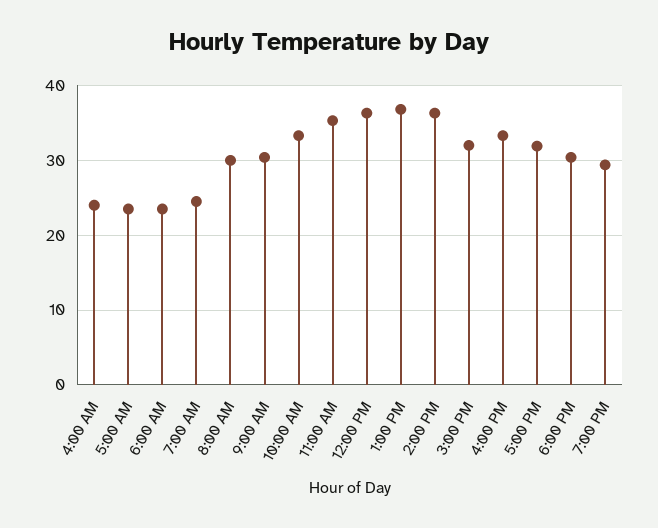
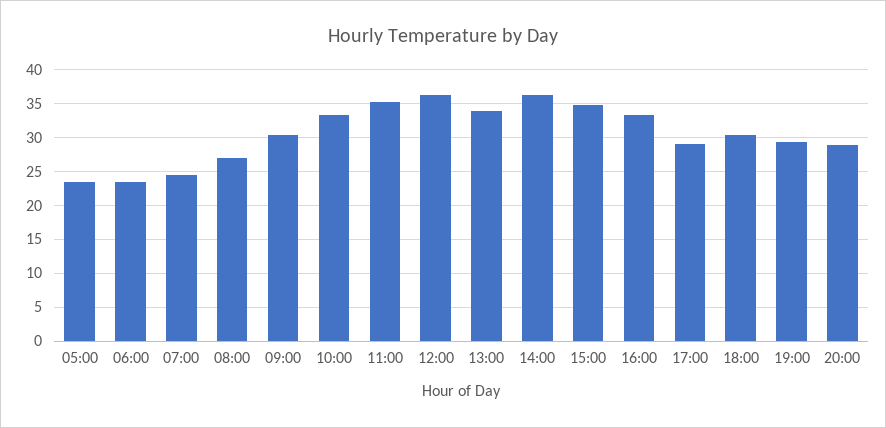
4:00 AM: 24 -> none
8:00 AM: 30 -> 27
1:00 PM: 37 -> 34
3:00 PM: 32 -> 35
5:00 PM: 32 -> 29
20:00: none -> 29

